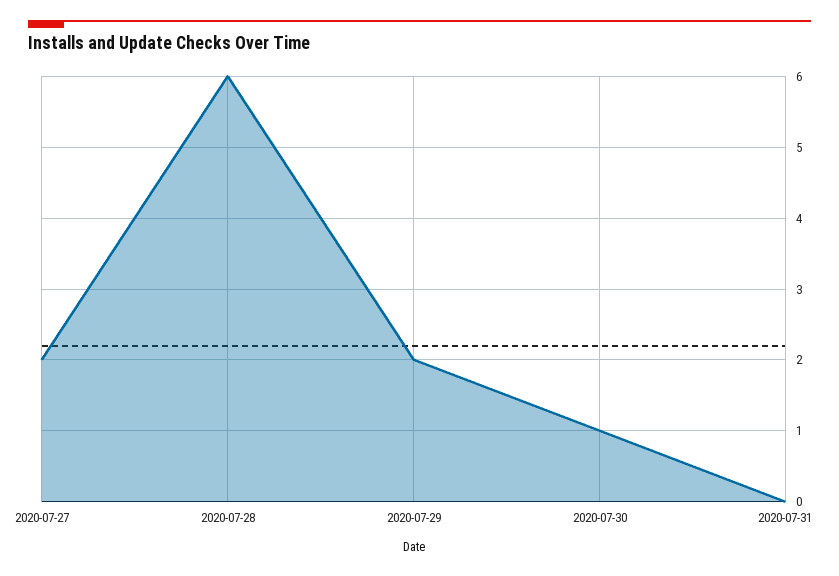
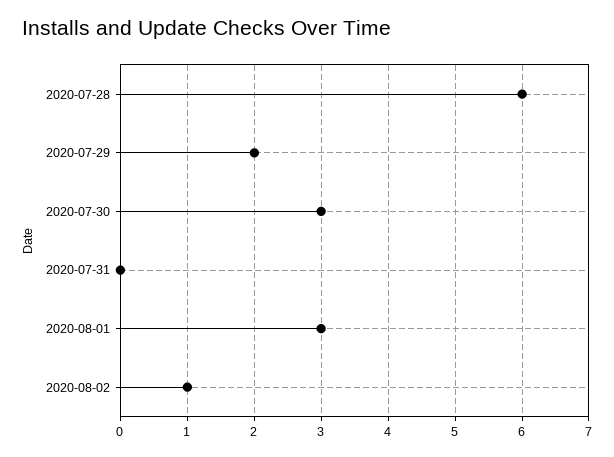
2020-07-27: 2 -> none
2020-07-30: 1 -> 3
2020-08-01: none -> 3
2020-08-02: none -> 1

